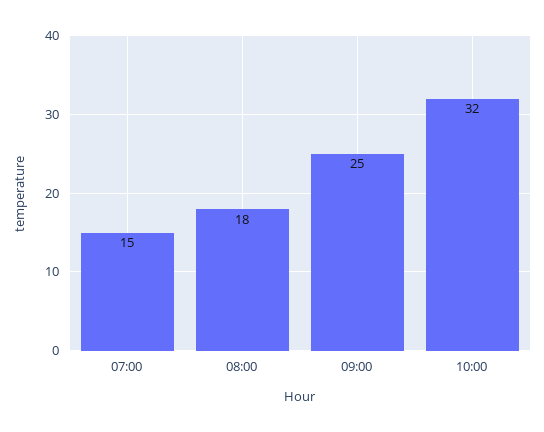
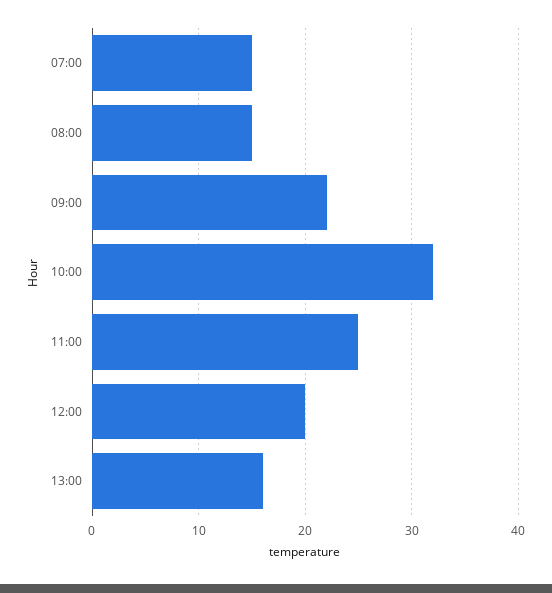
08:00: 18 -> 15
09:00: 25 -> 22
11:00: none -> 25
12:00: none -> 20
13:00: none -> 16

